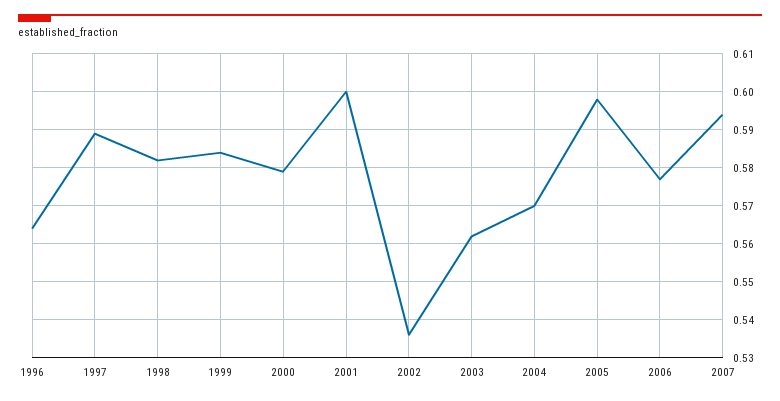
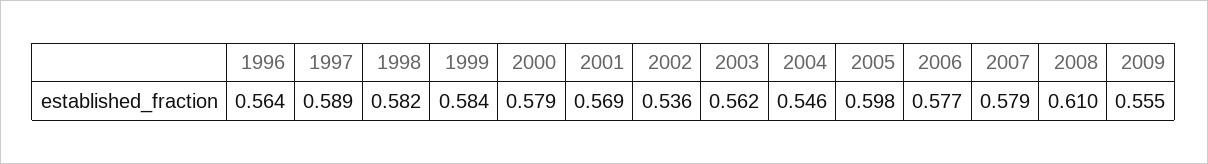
2001: 0.6 -> 0.569
2004: 0.57 -> 0.546
2007: 0.595 -> 0.579
2008: none -> 0.61
2009: none -> 0.555

